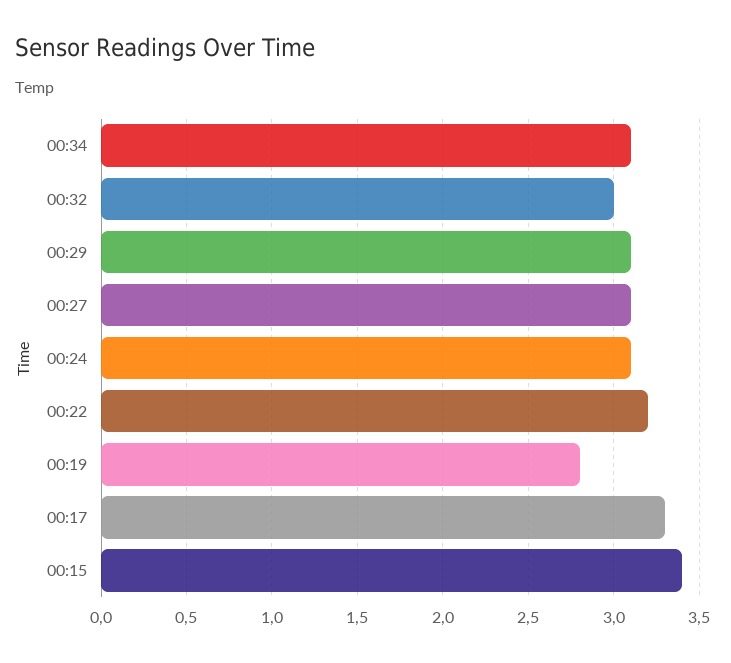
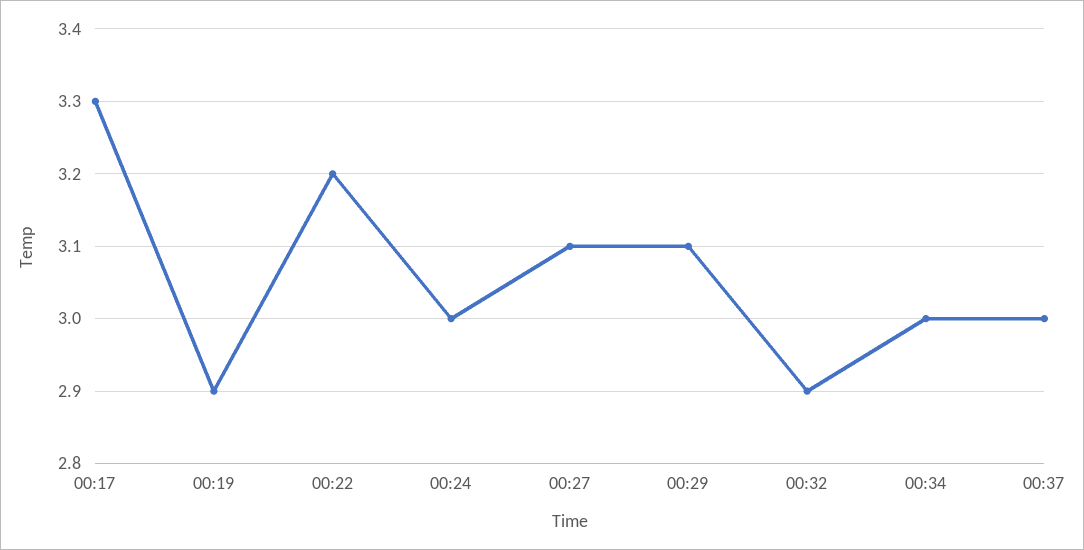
00:34: 3.1 -> 3
00:32: 3 -> 2.9
00:24: 3.1 -> 3
00:19: 2.8 -> 2.9
00:15: 3.4 -> none
00:37: none -> 3

